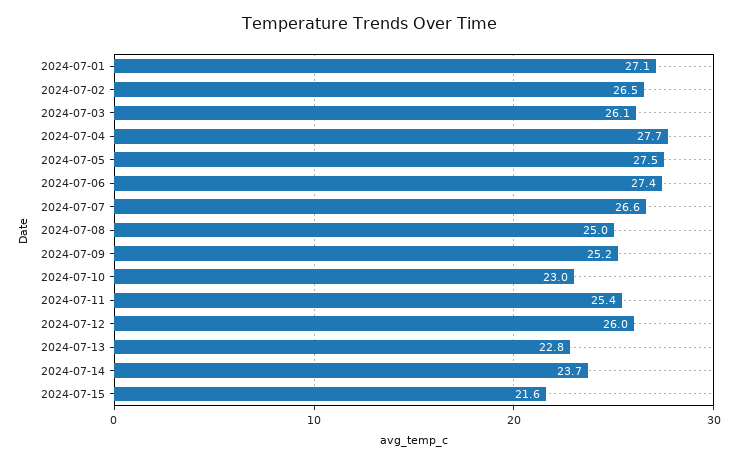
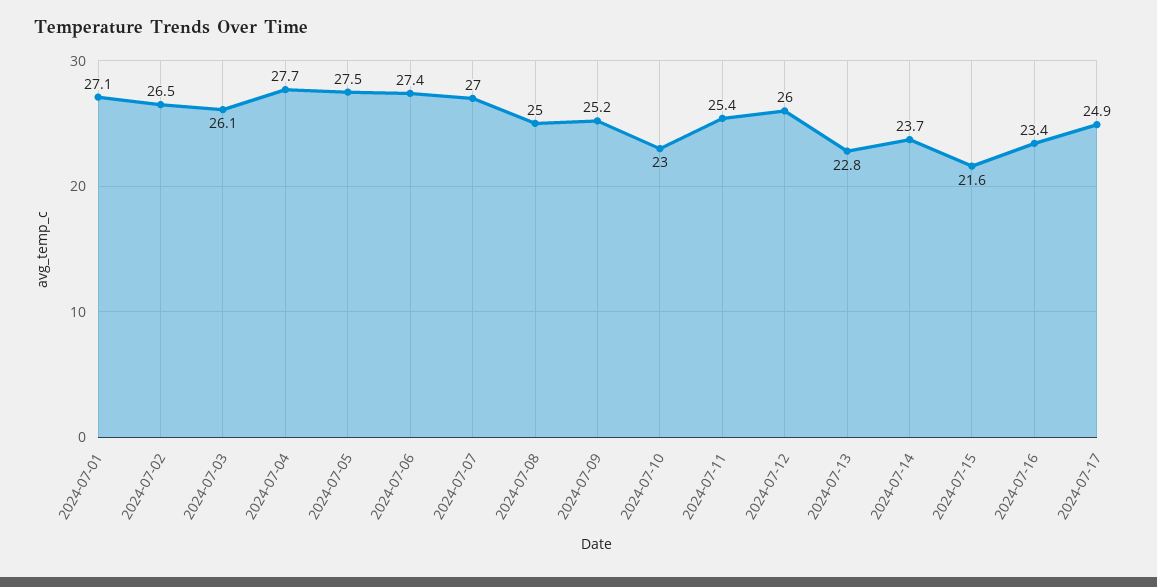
2024-07-07: 26.6 -> 27
2024-07-16: none -> 23.4
2024-07-17: none -> 24.9

